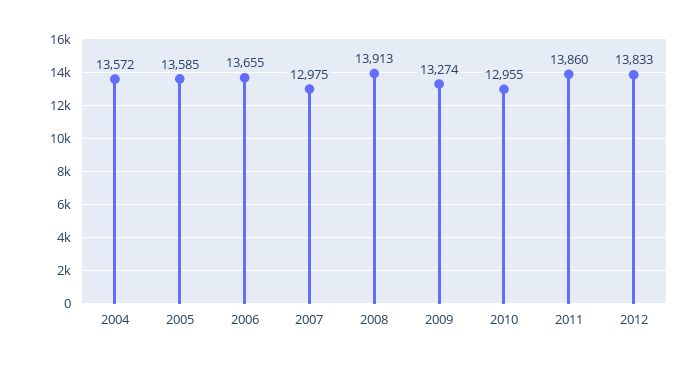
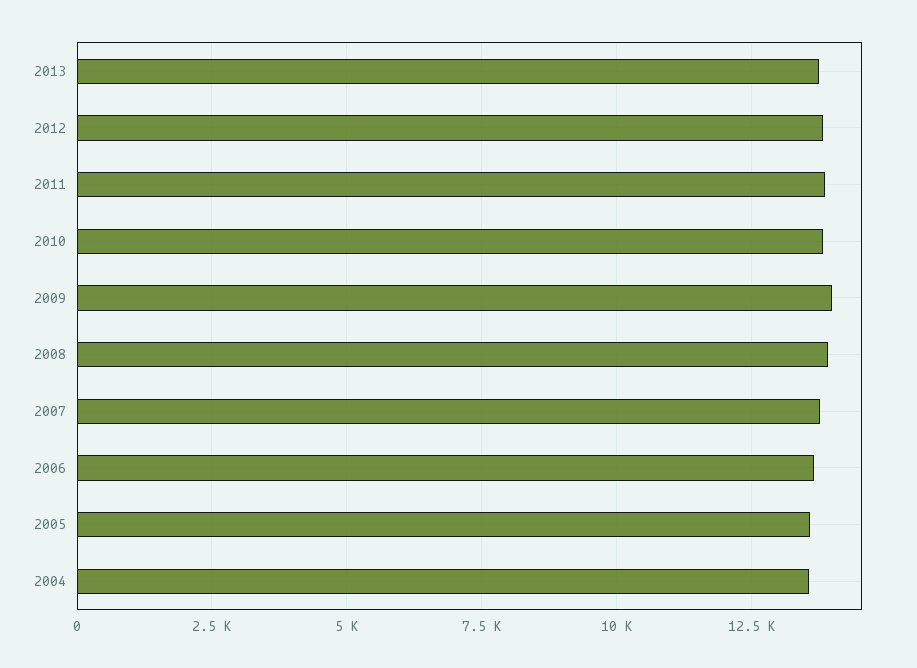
2007: 12975 -> 13750
2009: 13274 -> 14000
2010: 12955 -> 13750
2013: none -> 13750

